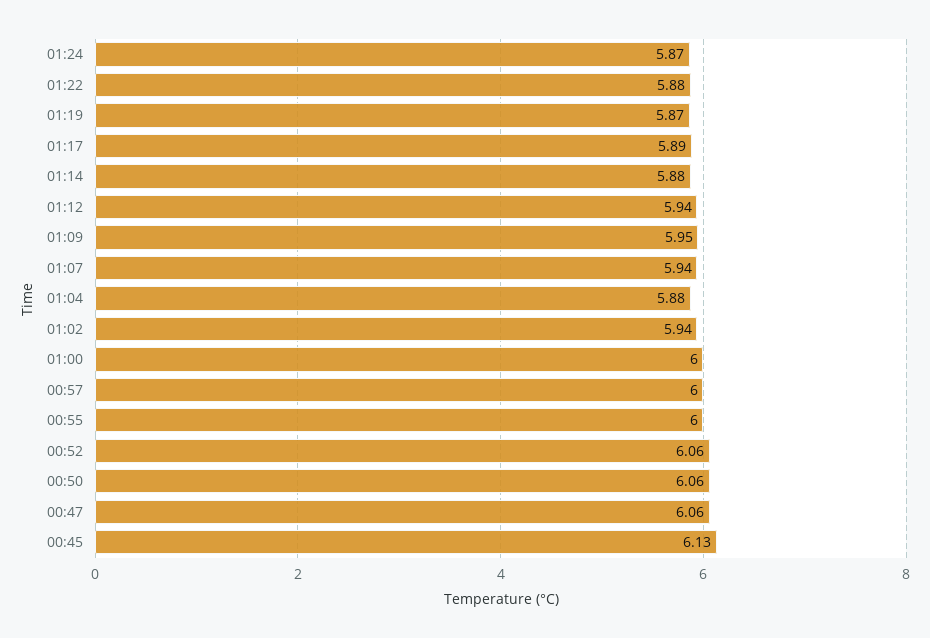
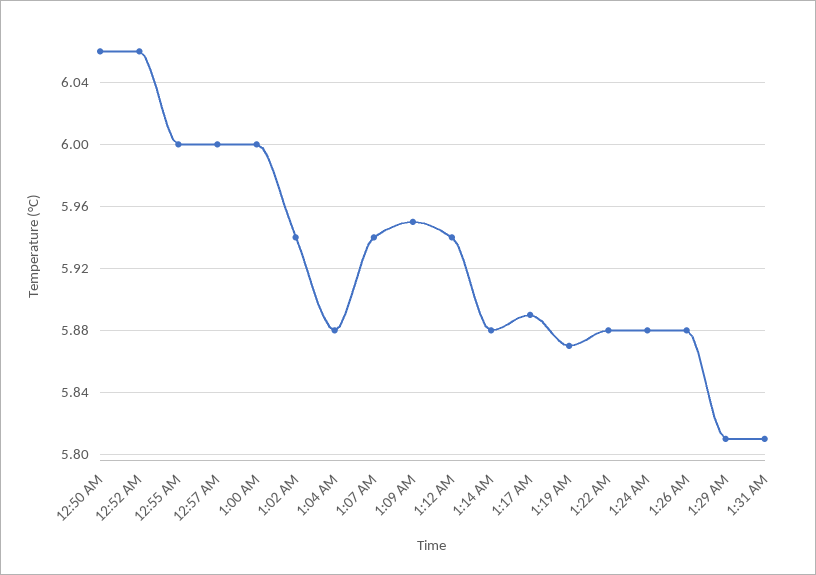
01:24: 5.87 -> 5.88
00:47: 6.06 -> none
00:45: 6.13 -> none
1:26 AM: none -> 5.88
1:29 AM: none -> 5.81
1:31 AM: none -> 5.81

